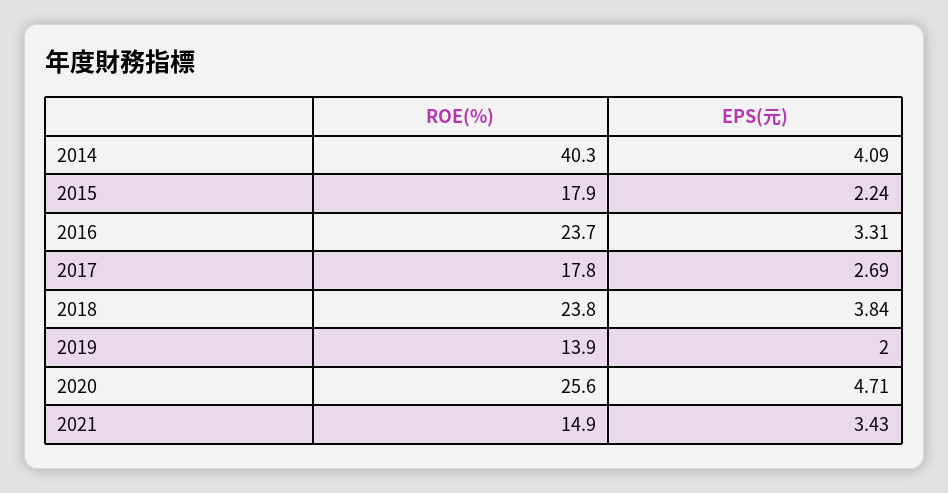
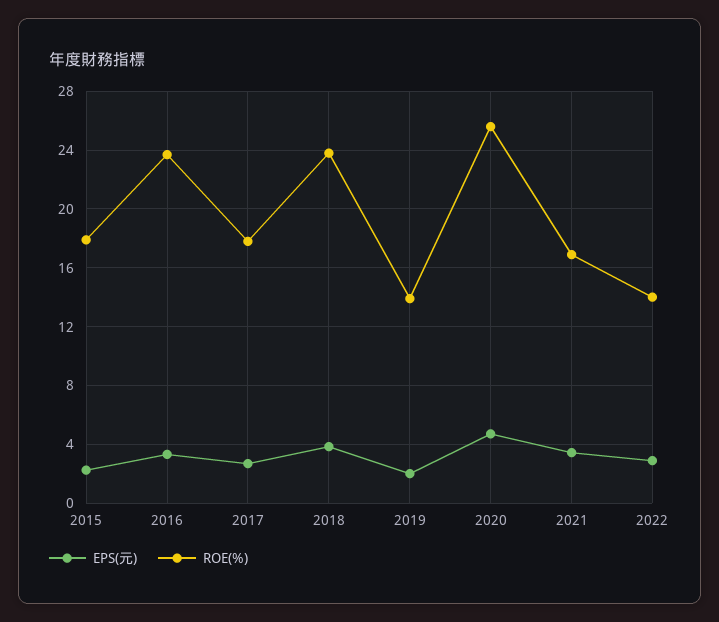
ROE(%), 2014: 40.3 -> none
EPS(元), 2014: 4.09 -> none
ROE(%), 2021: 14.9 -> 17
EPS(元), 2022: none -> 3
ROE(%), 2022: none -> 14

